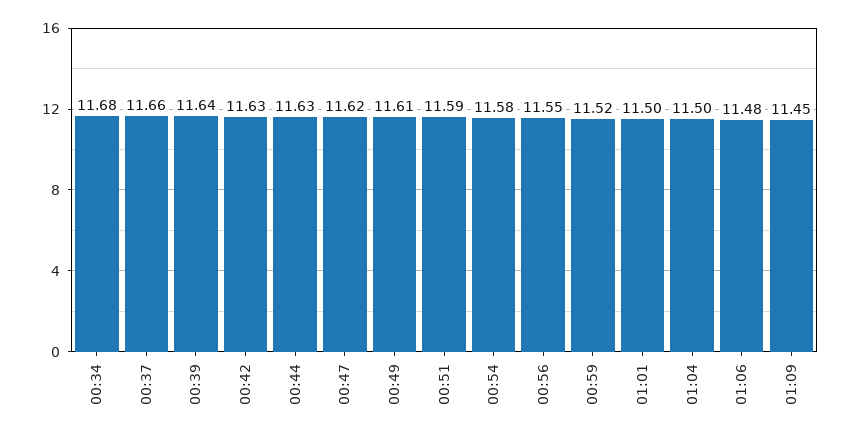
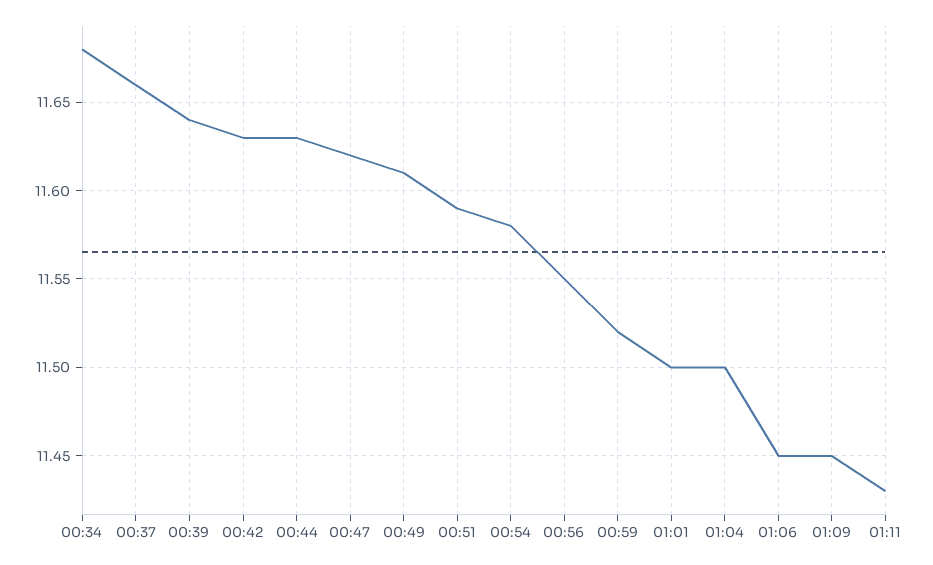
01:06: 11.48 -> 11.45
01:11: none -> 11.43

